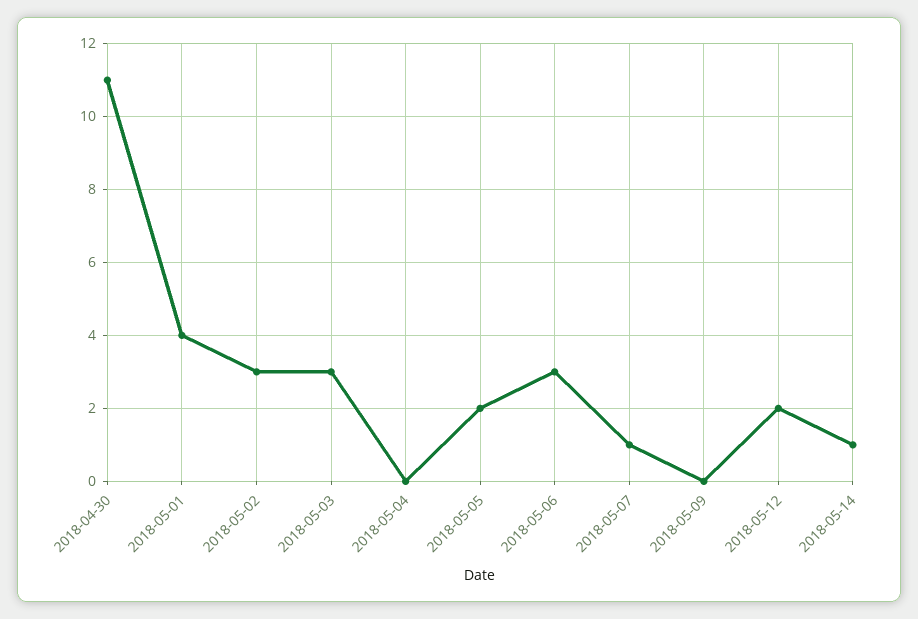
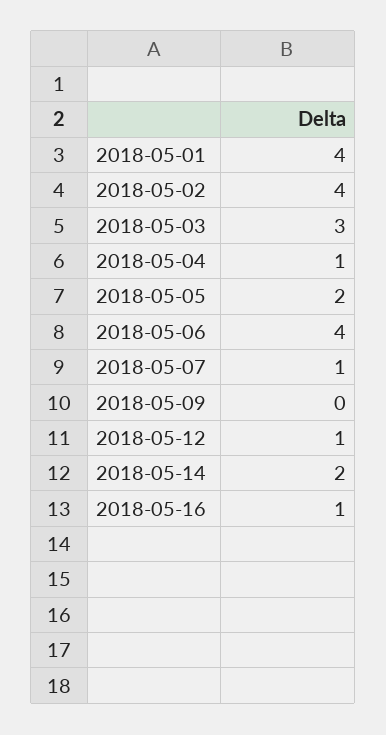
2018-04-30: 11 -> none
2018-05-02: 3 -> 4
2018-05-04: 0 -> 1
2018-05-06: 3 -> 4
2018-05-12: 2 -> 1
2018-05-14: 1 -> 2
2018-05-16: none -> 1

